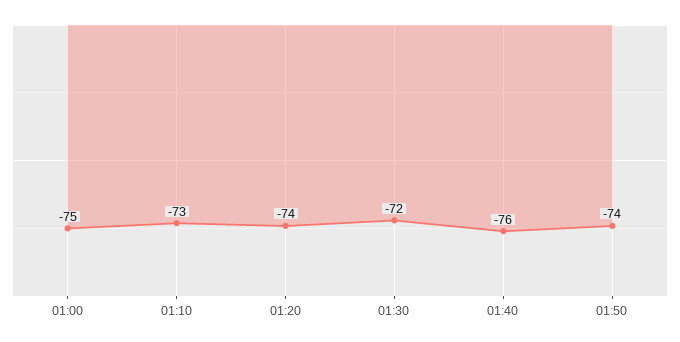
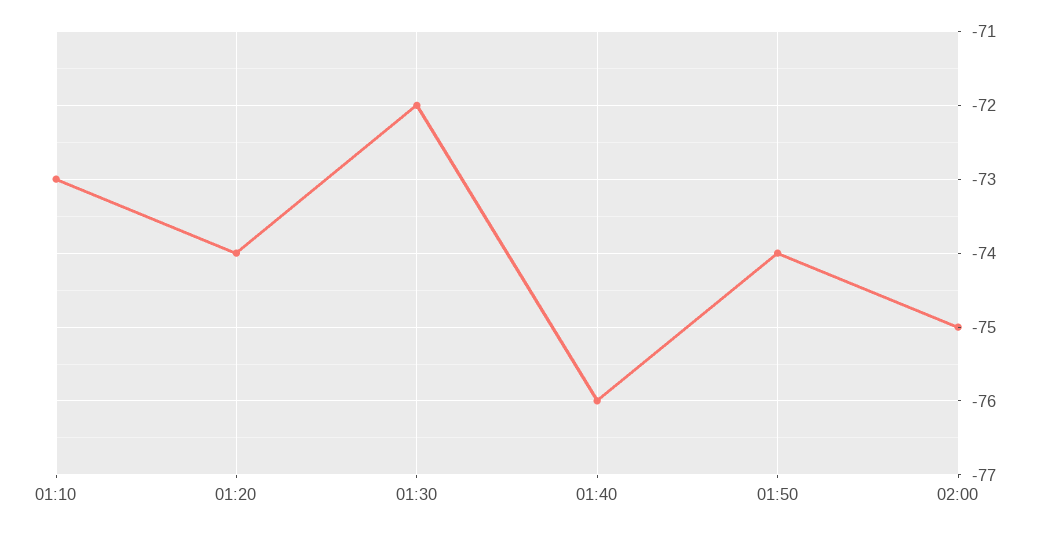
01:00: -75 -> none
02:00: none -> -75

